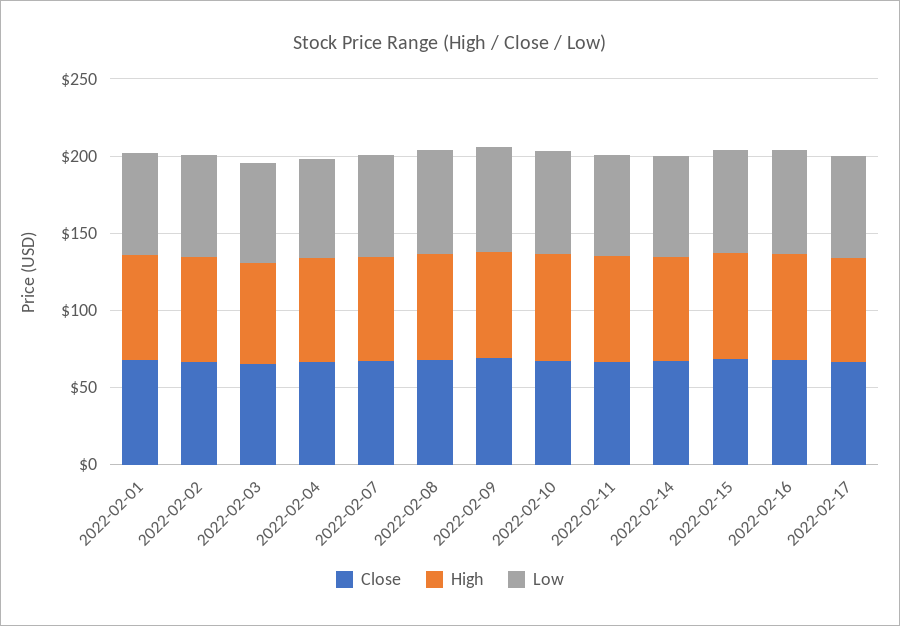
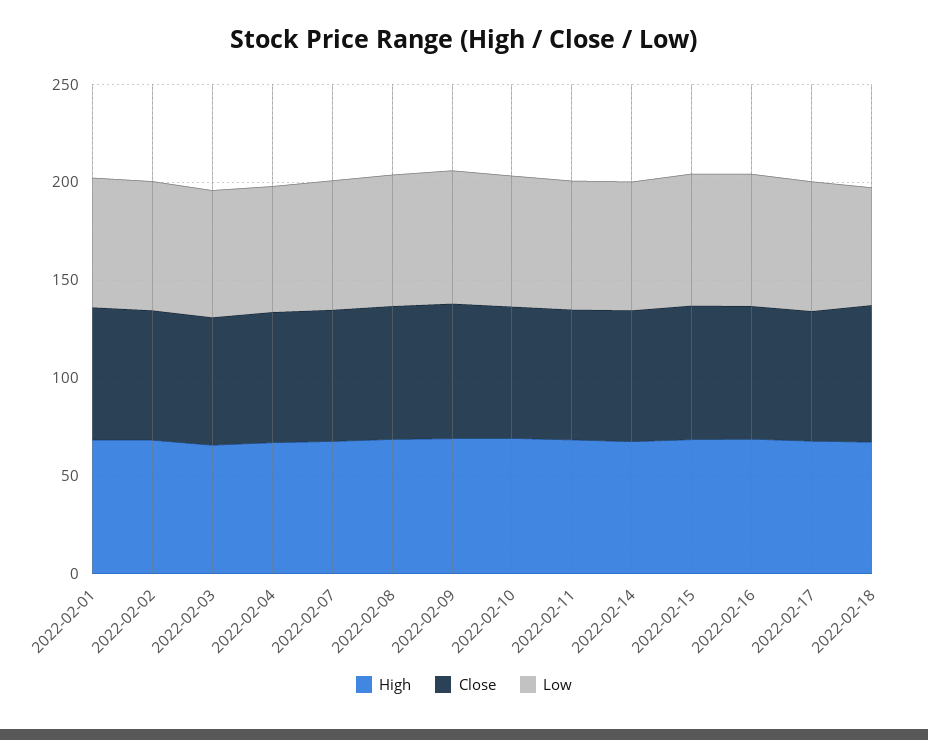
High, 2022-02-18: none -> 70
Close, 2022-02-18: none -> 70
Low, 2022-02-18: none -> 60

